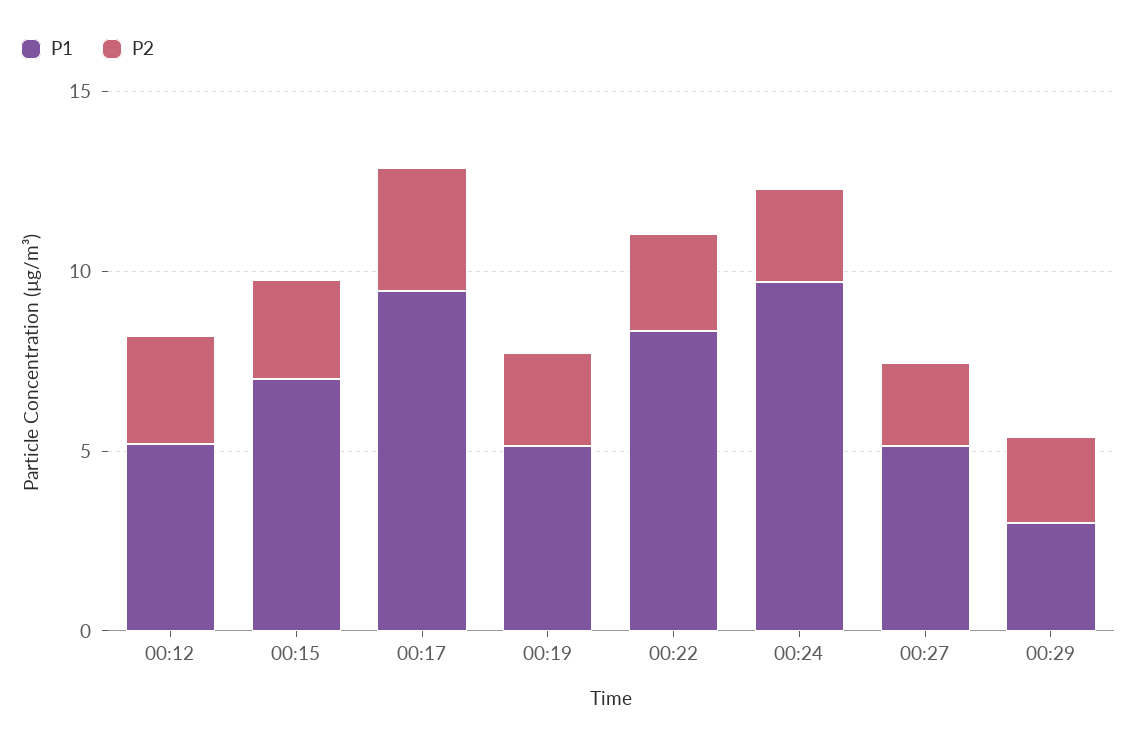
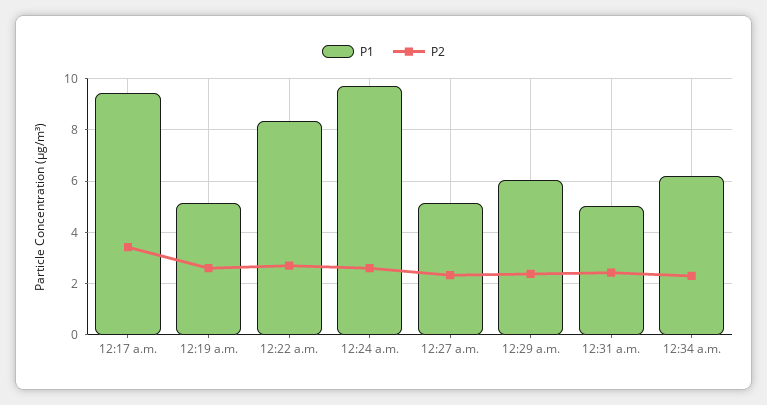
P1, 00:12: 5 -> none
P2, 00:12: 3 -> none
P1, 00:15: 7 -> none
P2, 00:15: 3 -> none
P1, 00:29: 3 -> 6
P1, 12:31 a.m.: none -> 5
P2, 12:31 a.m.: none -> 2.5
P1, 12:34 a.m.: none -> 6.25
P2, 12:34 a.m.: none -> 2.25

